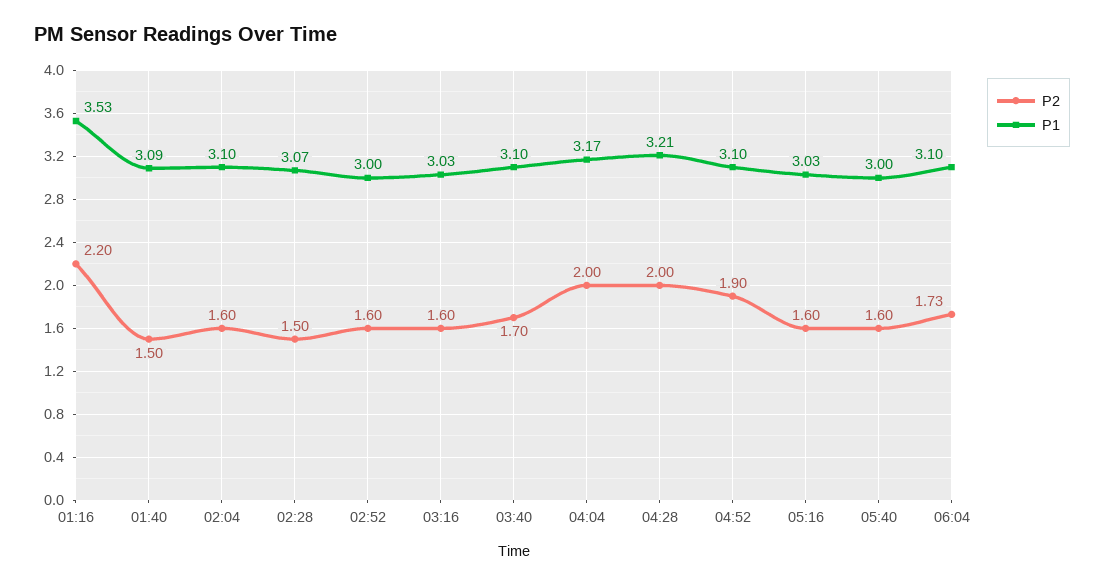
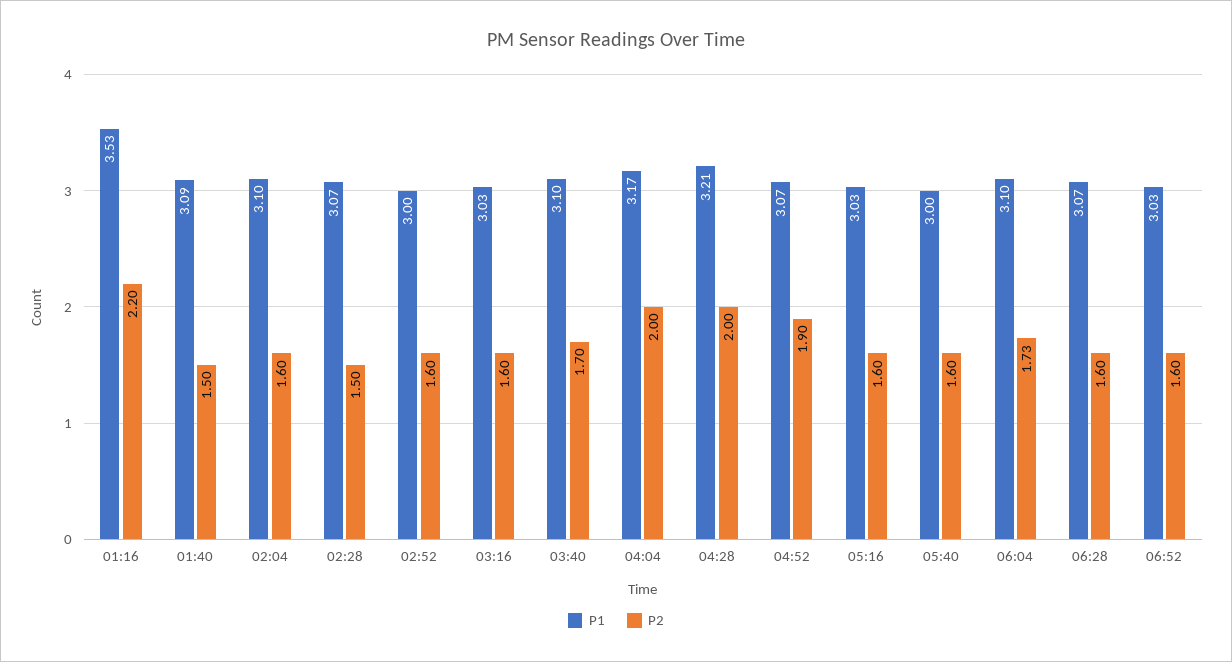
P1, 04:52: 3.1 -> 3.07
P1, 06:28: none -> 3.07
P2, 06:28: none -> 1.6
P1, 06:52: none -> 3.03
P2, 06:52: none -> 1.6

